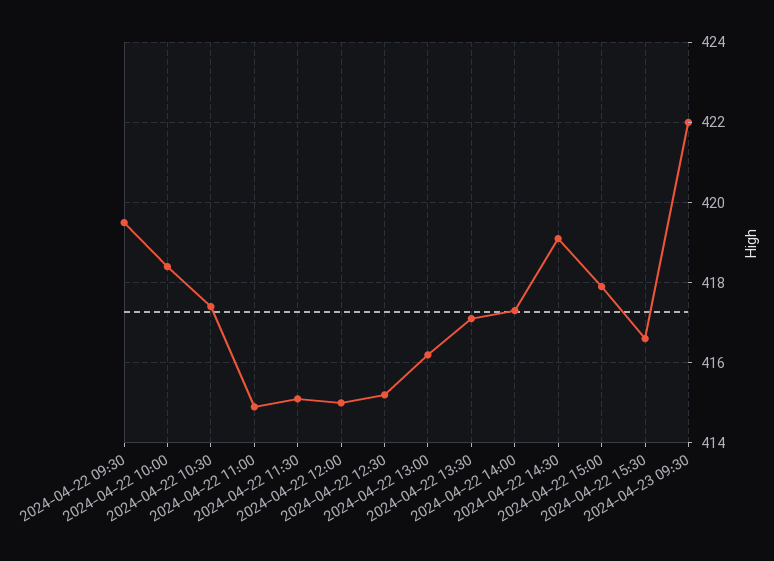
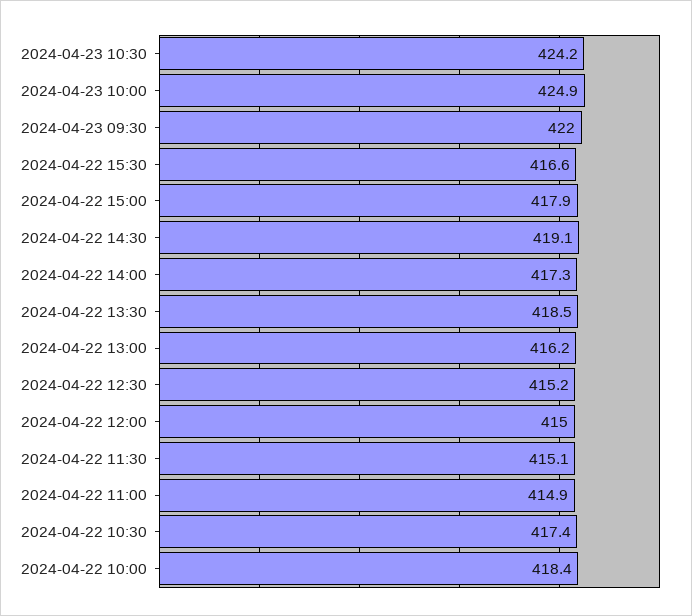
2024-04-22 09:30: 419.5 -> none
2024-04-22 13:30: 417 -> 418.5
2024-04-23 10:30: none -> 424.2
2024-04-23 10:00: none -> 424.9

